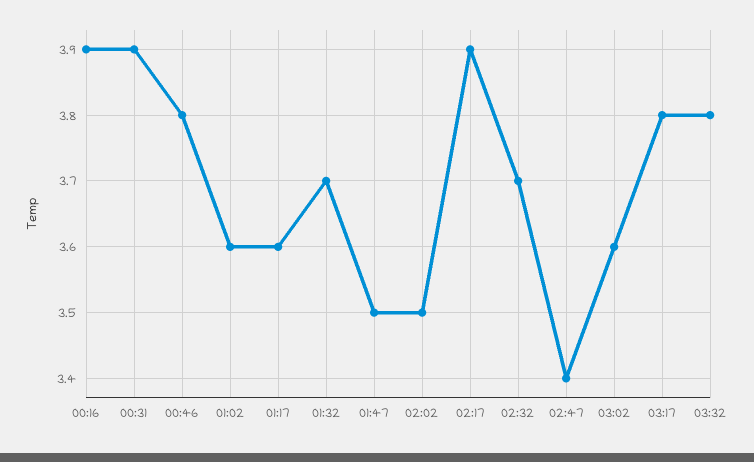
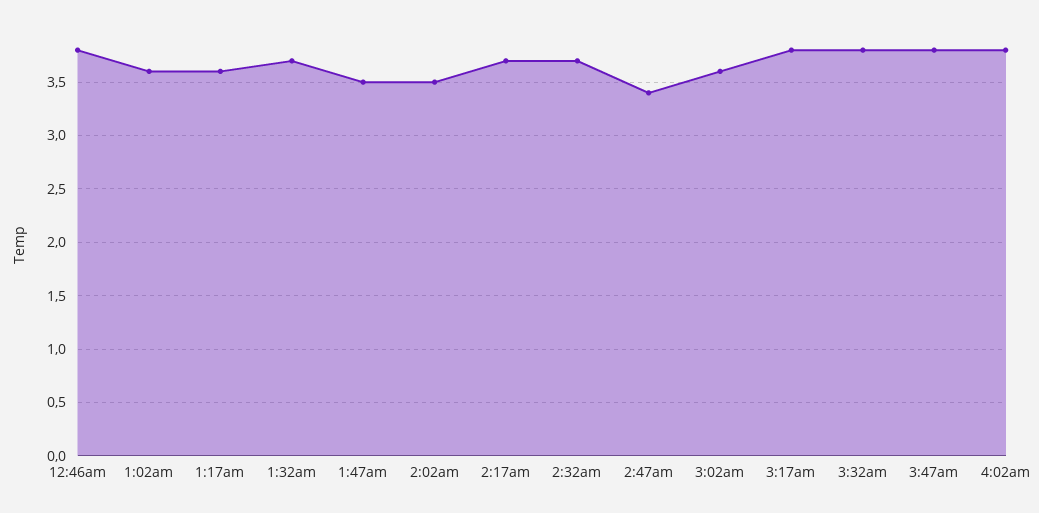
00:16: 3.9 -> none
00:31: 3.9 -> none
02:17: 3.9 -> 3.7
3:47am: none -> 3.8
4:02am: none -> 3.8

